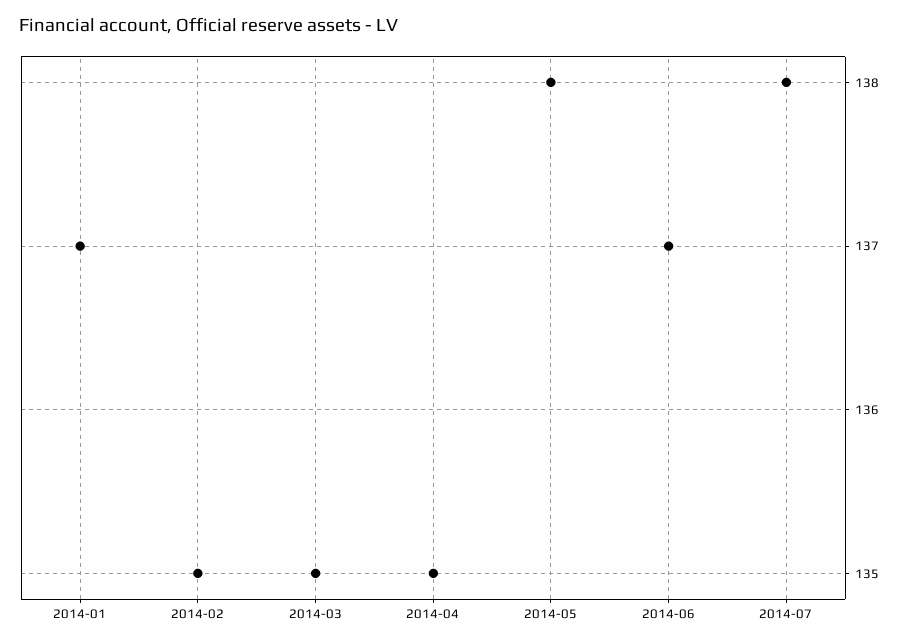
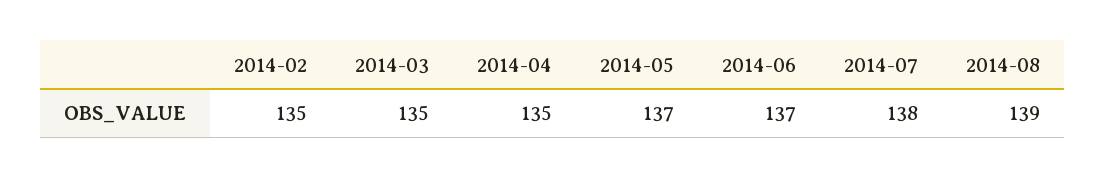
2014-01: 137 -> none
2014-05: 138 -> 137
2014-08: none -> 139

